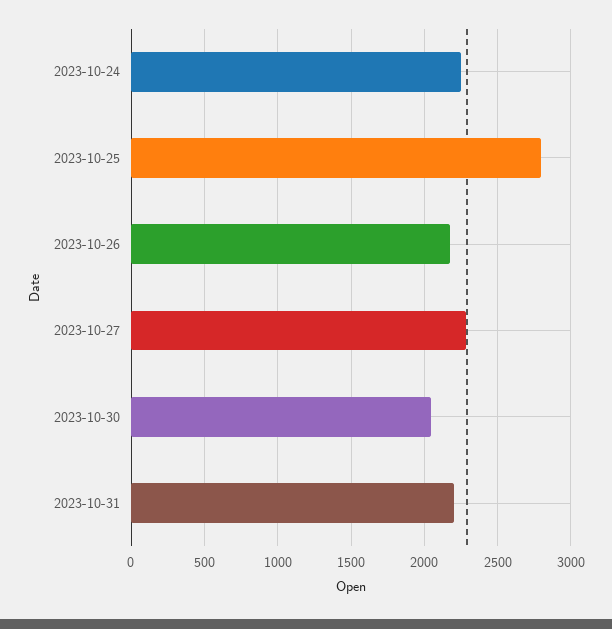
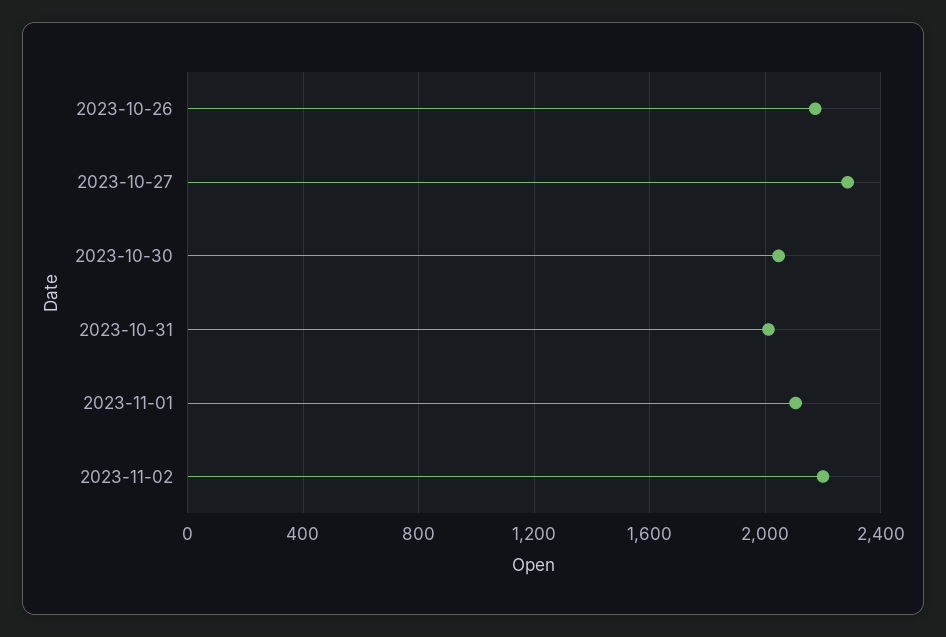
2023-10-24: 2250 -> none
2023-10-25: 2800 -> none
2023-10-31: 2200 -> 2000
2023-11-01: none -> 2100
2023-11-02: none -> 2200

